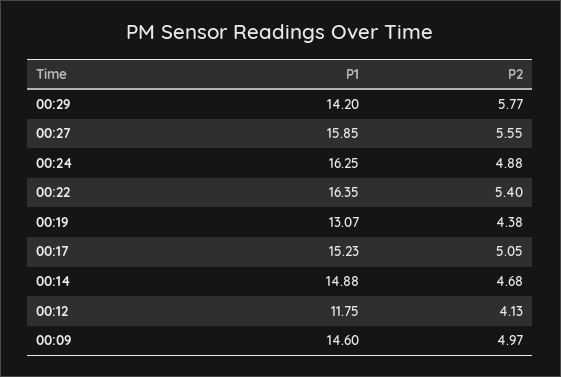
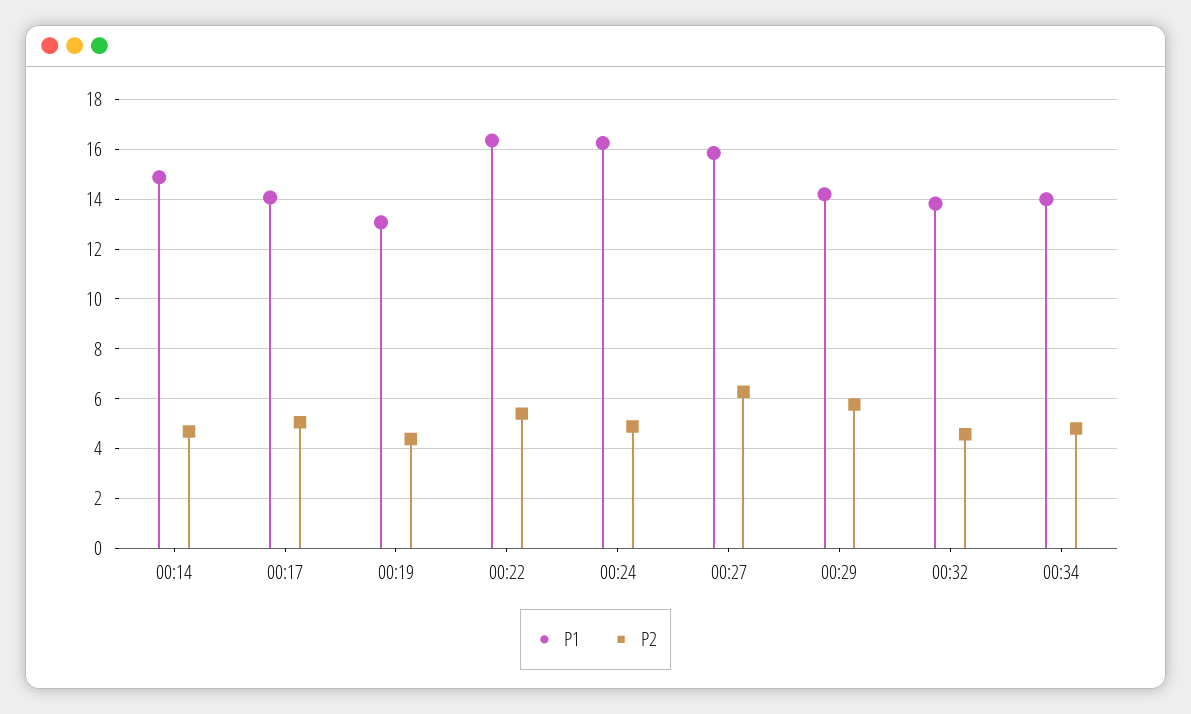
P2, 00:27: 5.55 -> 6.25
P1, 00:17: 15.23 -> 14
P1, 00:12: 11.75 -> none
P2, 00:12: 4.13 -> none
P1, 00:09: 14.6 -> none
P2, 00:09: 4.97 -> none
P1, 00:32: none -> 13.75
P2, 00:32: none -> 4.5
P1, 00:34: none -> 14
P2, 00:34: none -> 4.75

